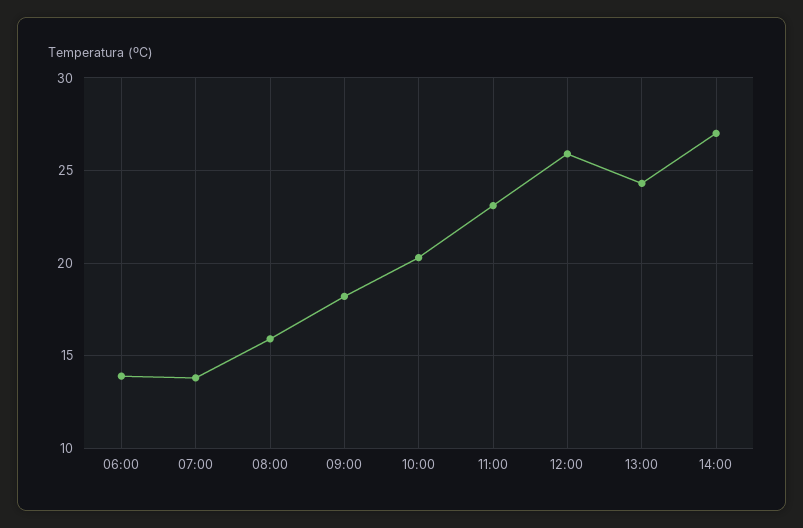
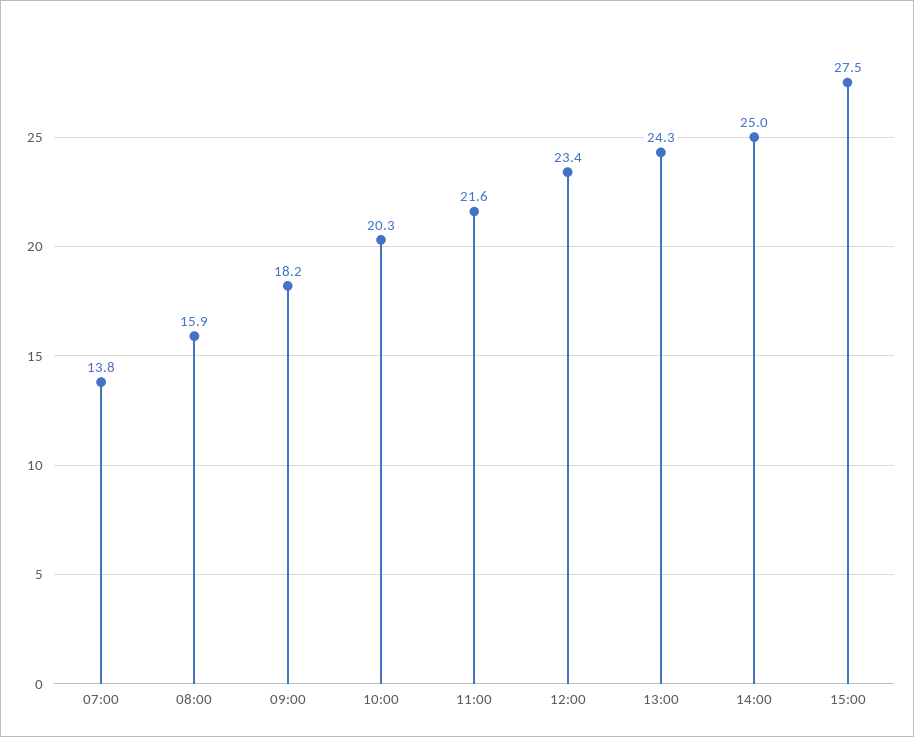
06:00: 14 -> none
11:00: 23 -> 21.6
12:00: 26 -> 23.4
14:00: 27 -> 25
15:00: none -> 27.5

